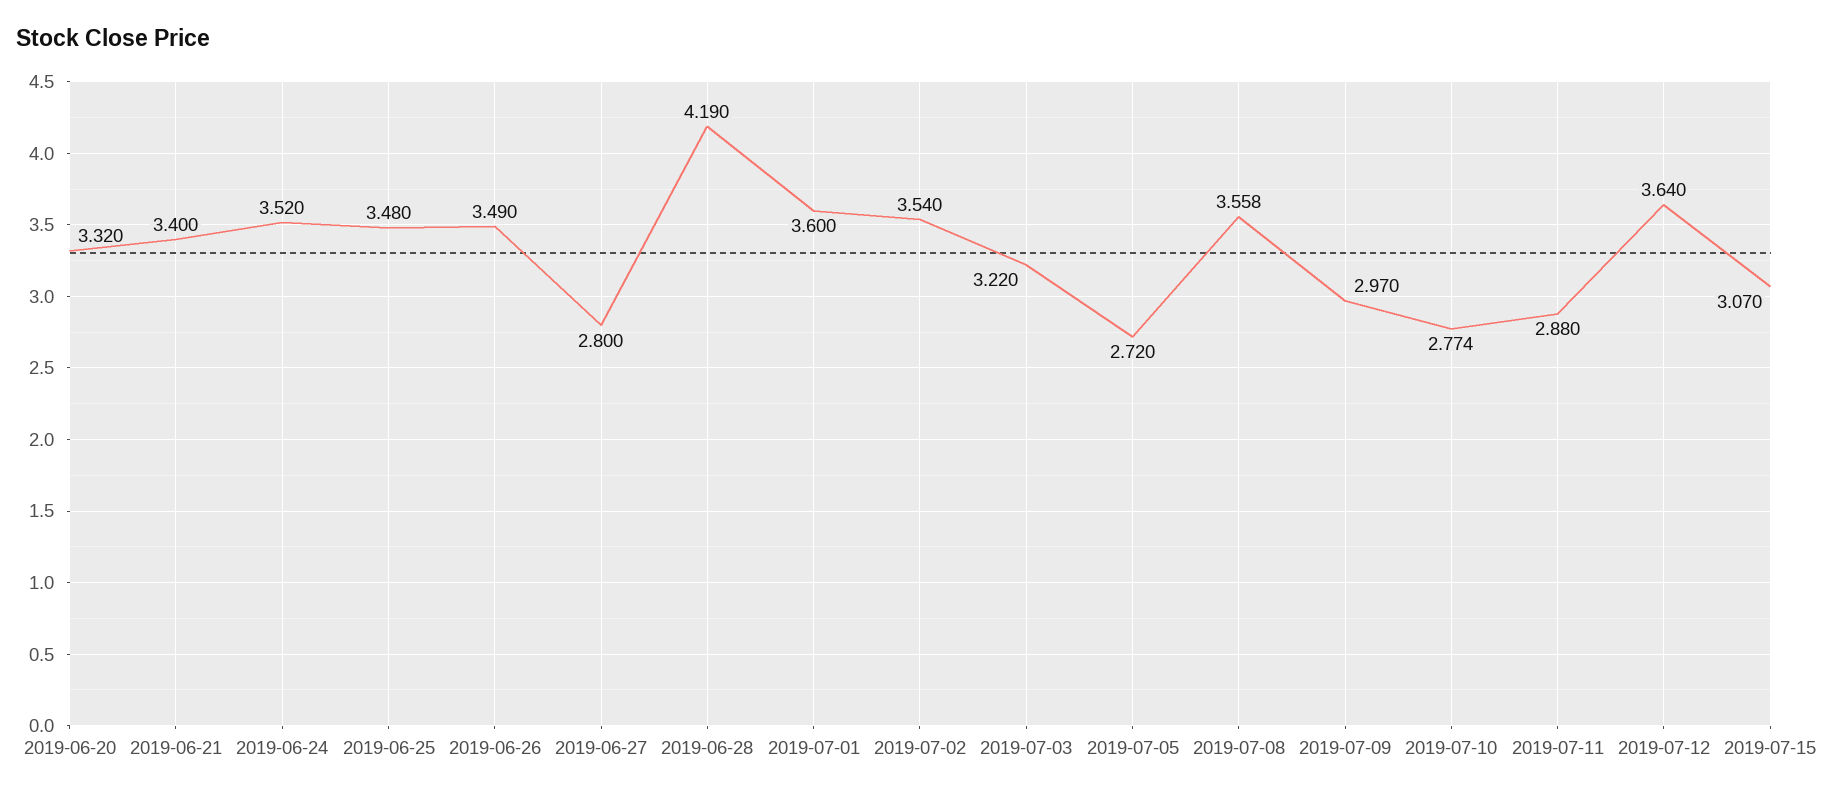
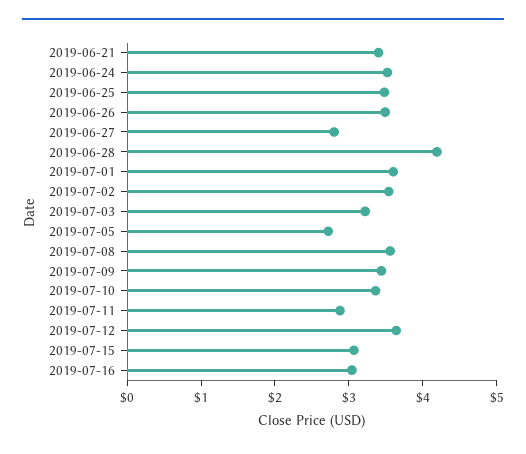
2019-06-20: 3.32 -> none
2019-07-09: 2.97 -> 3.4
2019-07-10: 2.774 -> 3.4
2019-07-16: none -> 3

